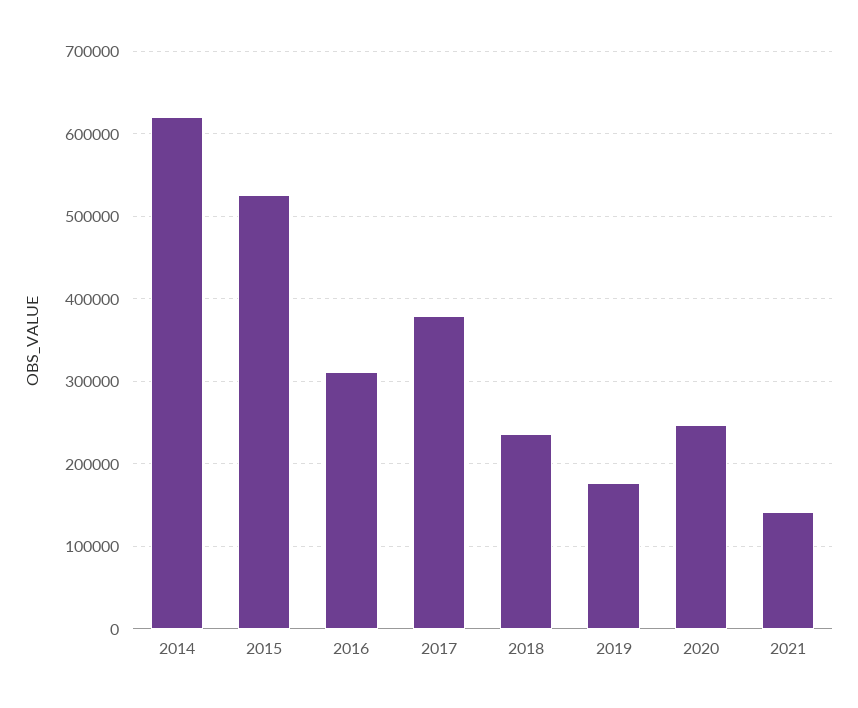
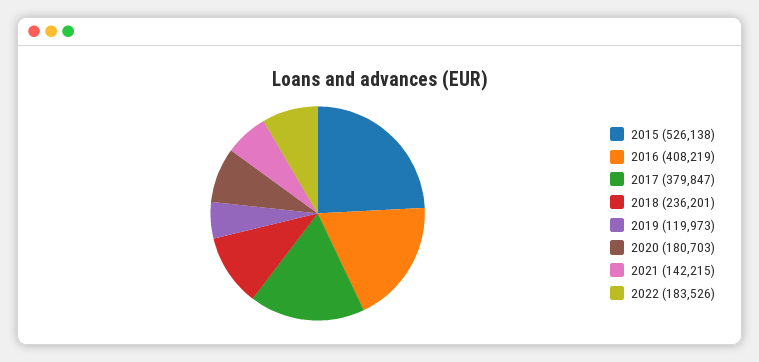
2014: 620000 -> none
2016: 310000 -> 408219
2019: 180000 -> 119973
2020: 250000 -> 180703
2022: none -> 183526

